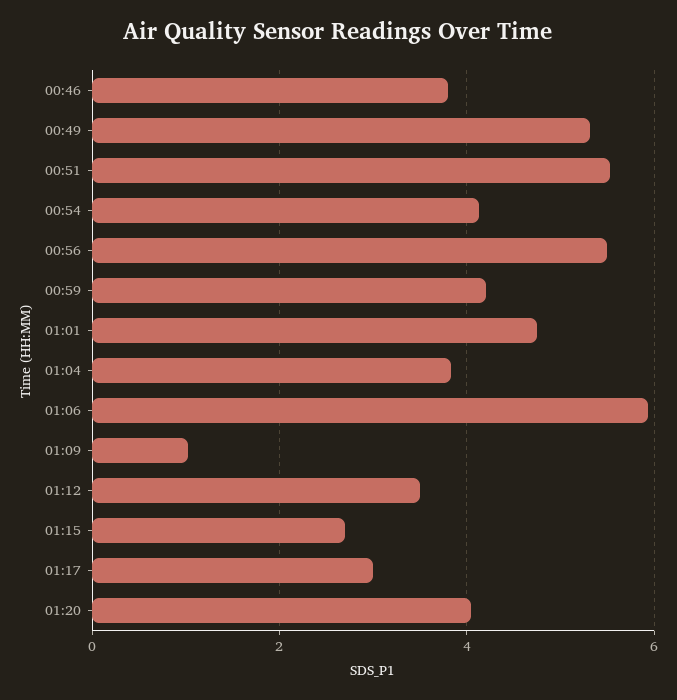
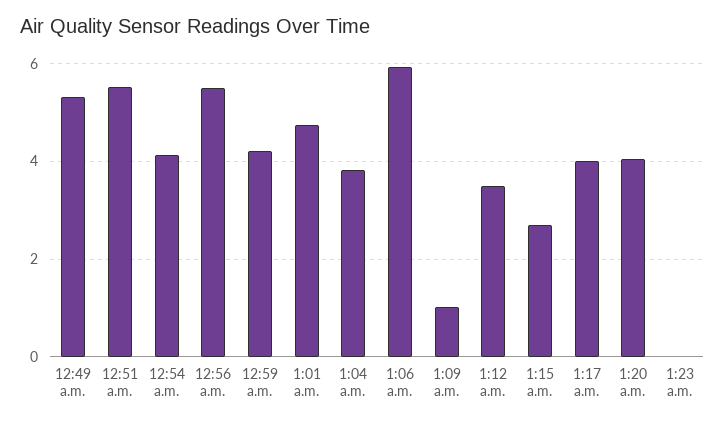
00:46: 3.8 -> none
01:17: 3 -> 4
1:23 a.m.: none -> 0

